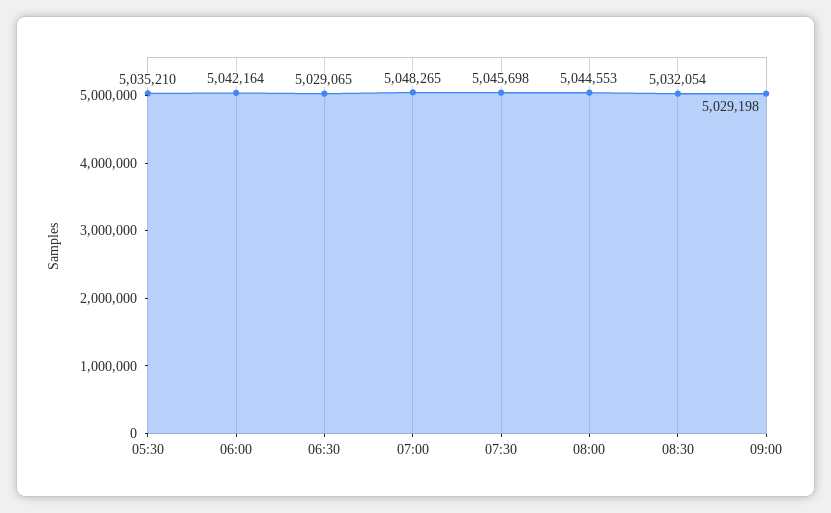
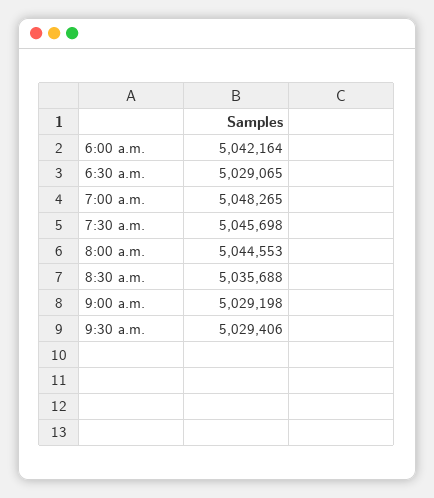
05:30: 5035210 -> none
08:30: 5032054 -> 5035688
9:30 a.m.: none -> 5029406

